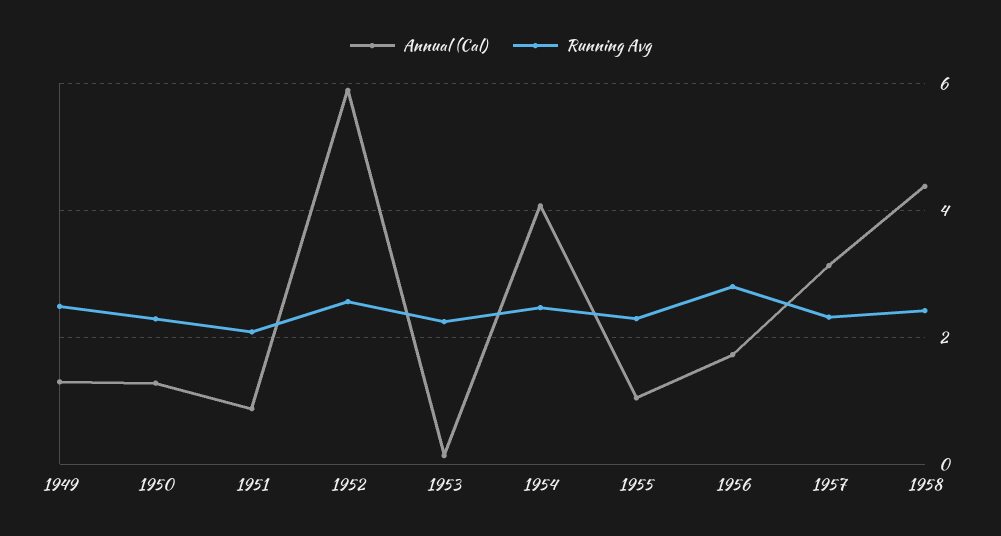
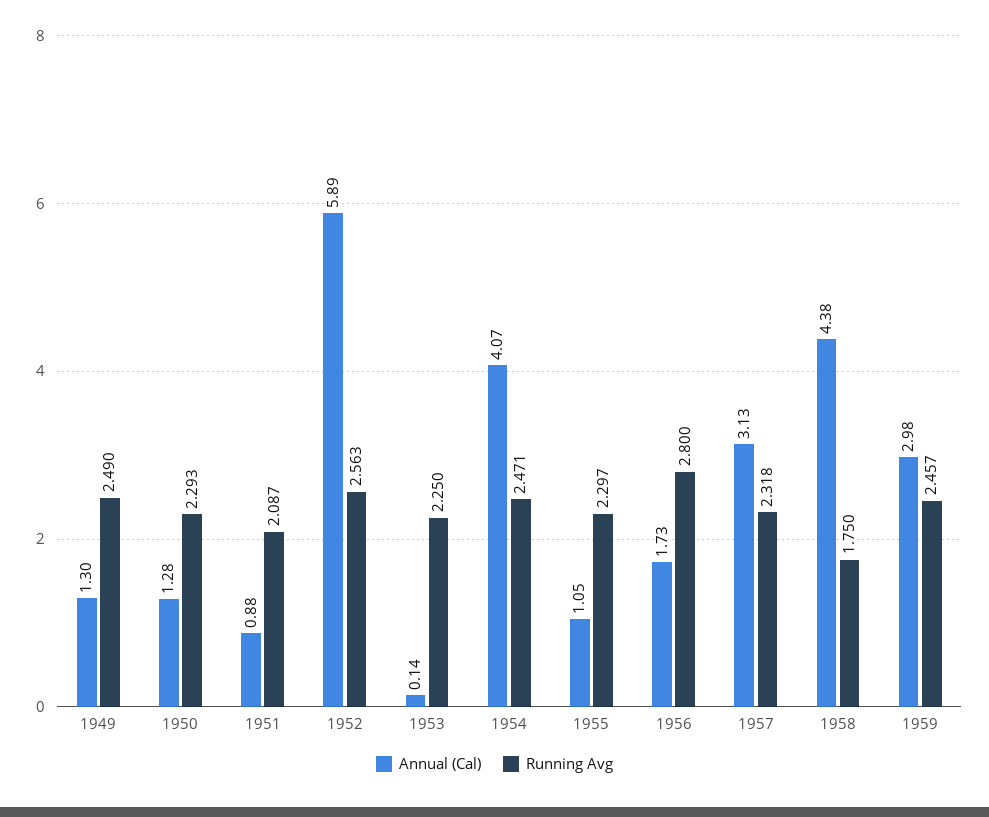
Running Avg, 1958: 2.4 -> 1.75
Annual (Cal), 1959: none -> 2.98
Running Avg, 1959: none -> 2.457

